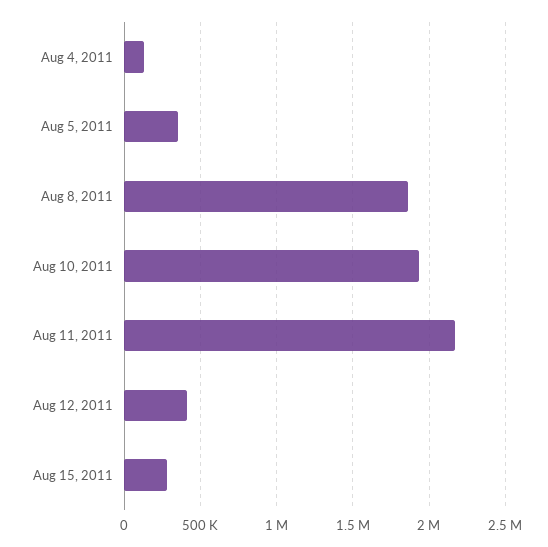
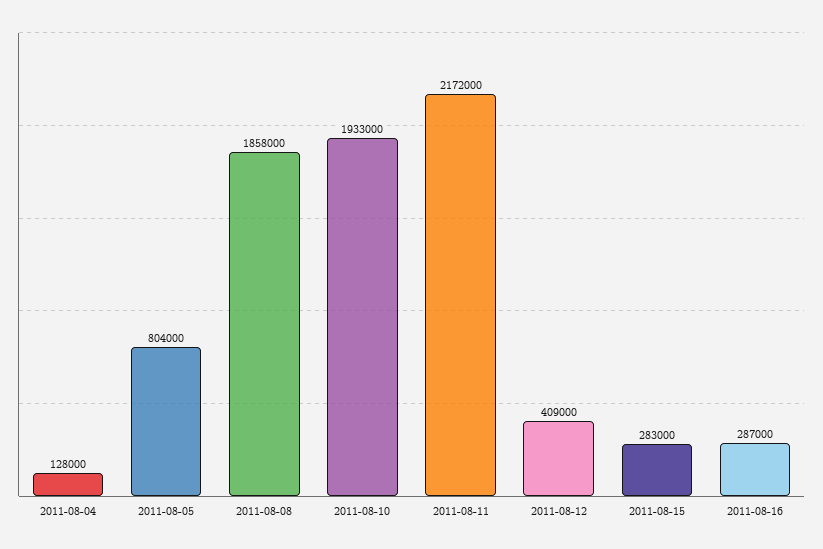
Aug 5, 2011: 350000 -> 804000
2011-08-16: none -> 287000

